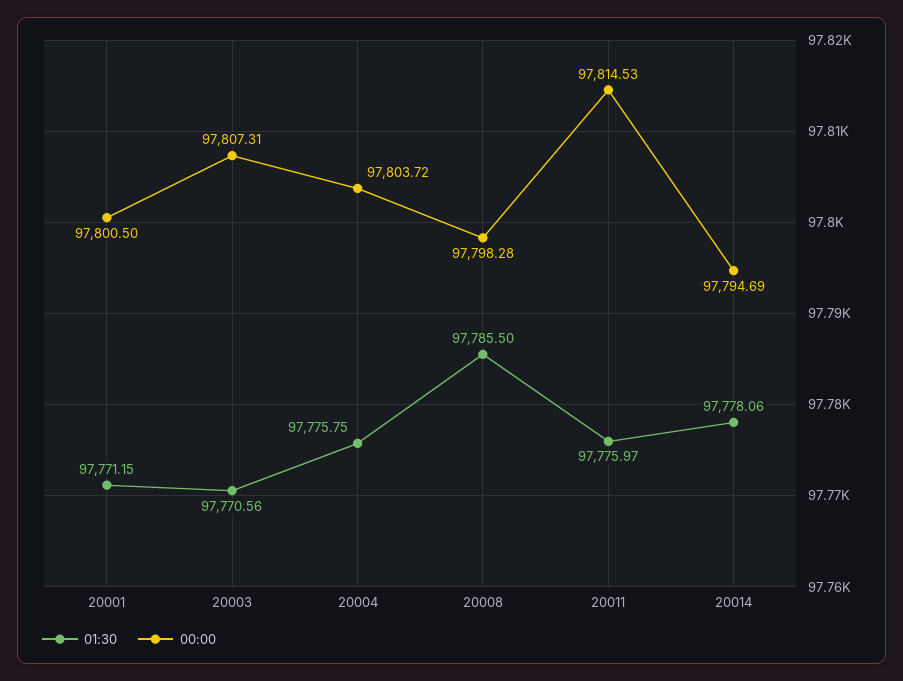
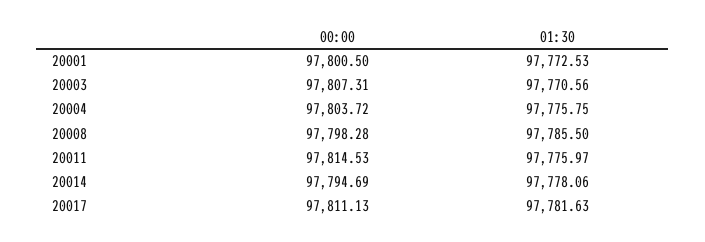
01:30, 20001: 97771.15 -> 97772.53
00:00, 20017: none -> 97811.13
01:30, 20017: none -> 97781.63

